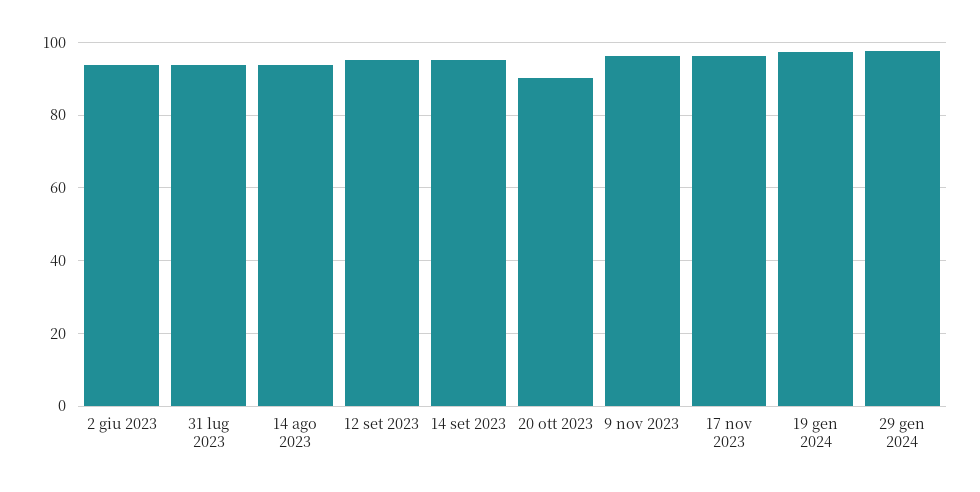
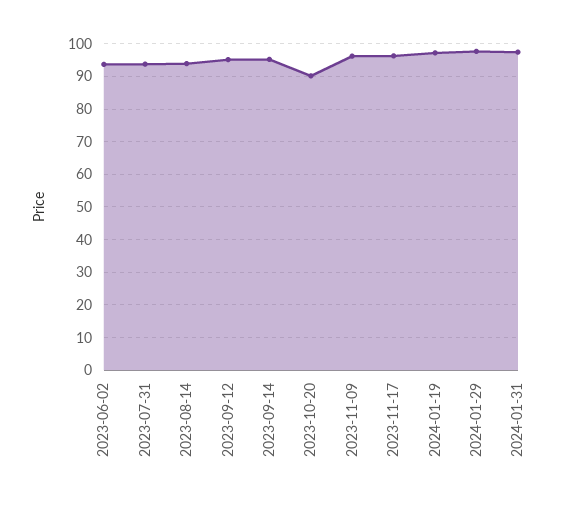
2024-01-31: none -> 98

